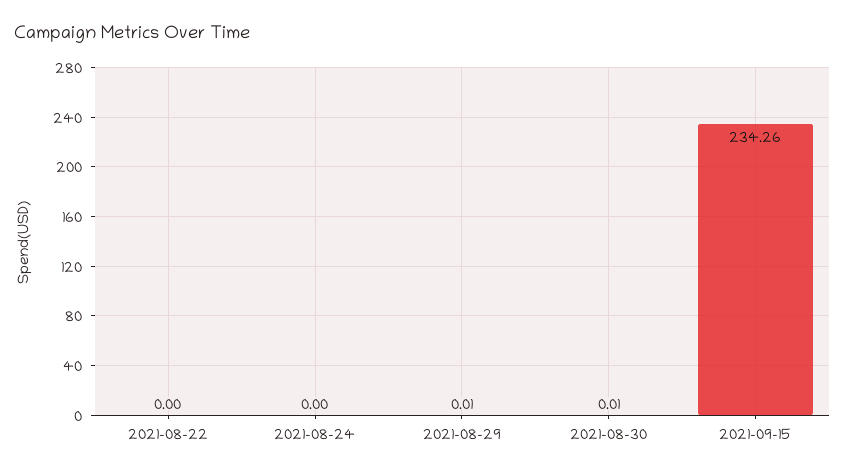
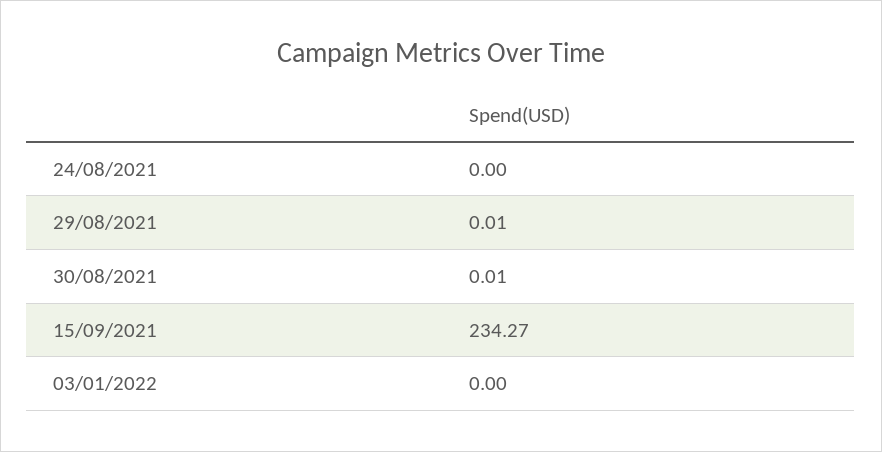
2021-08-22: 0 -> none
2021-09-15: 234.26 -> 234.27
03/01/2022: none -> 0

